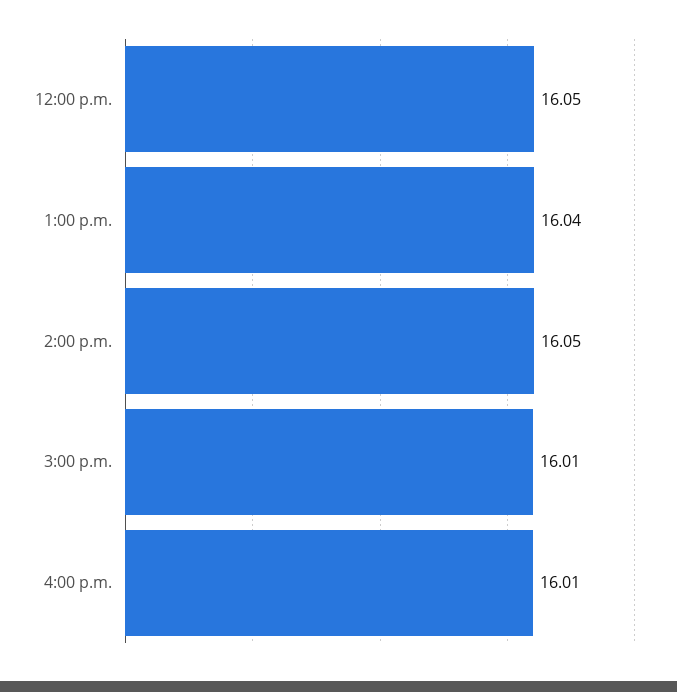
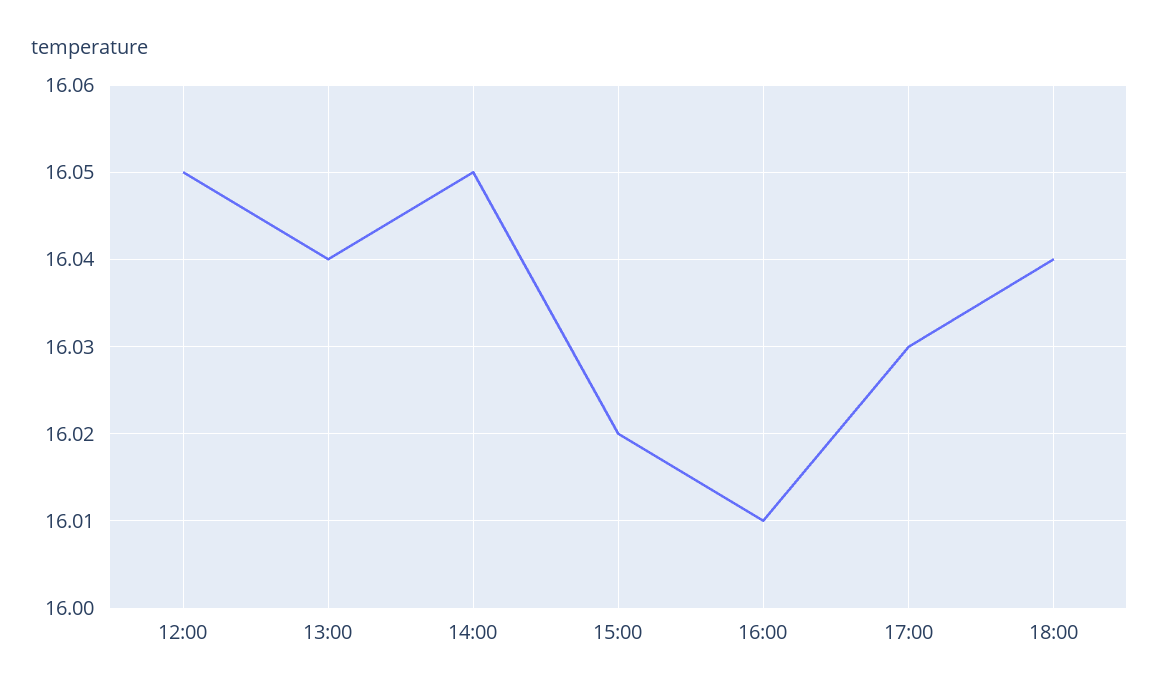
3:00 p.m.: 16.01 -> 16.02
17:00: none -> 16.03
18:00: none -> 16.04

